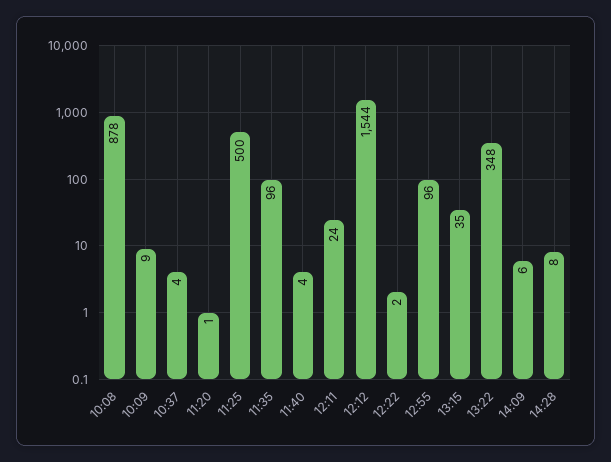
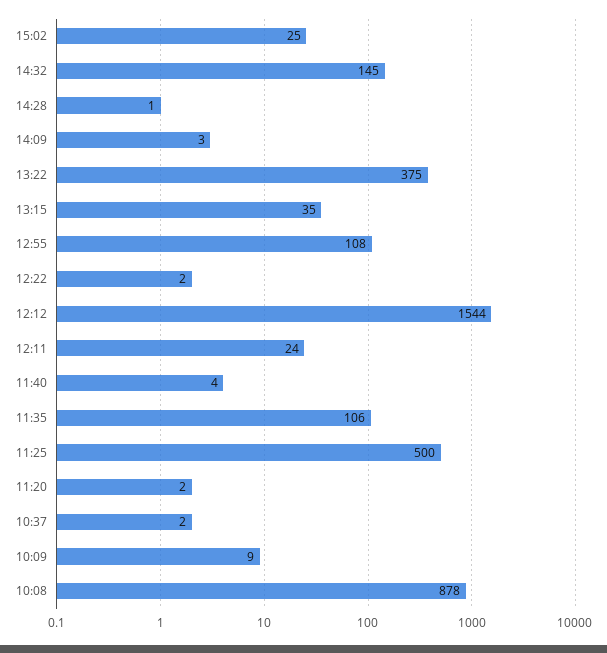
10:37: 4 -> 2
11:20: 1 -> 2
11:35: 96 -> 106
12:55: 96 -> 108
13:22: 348 -> 375
14:09: 6 -> 3
14:28: 8 -> 1
15:02: none -> 25
14:32: none -> 145

